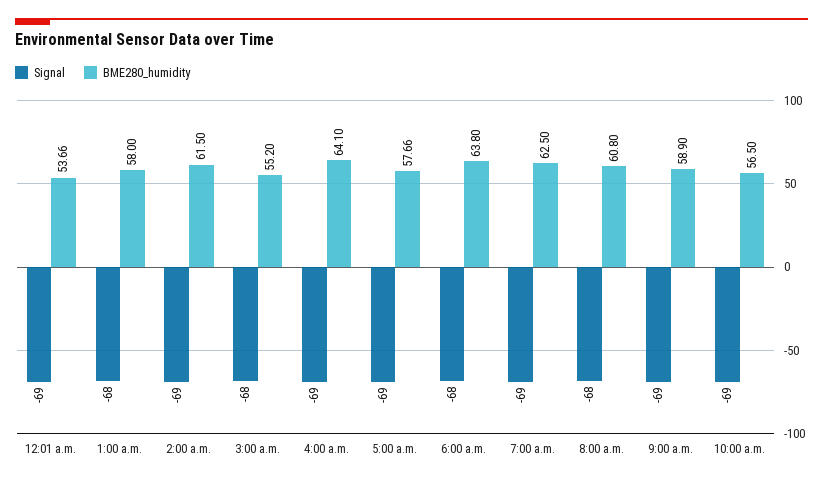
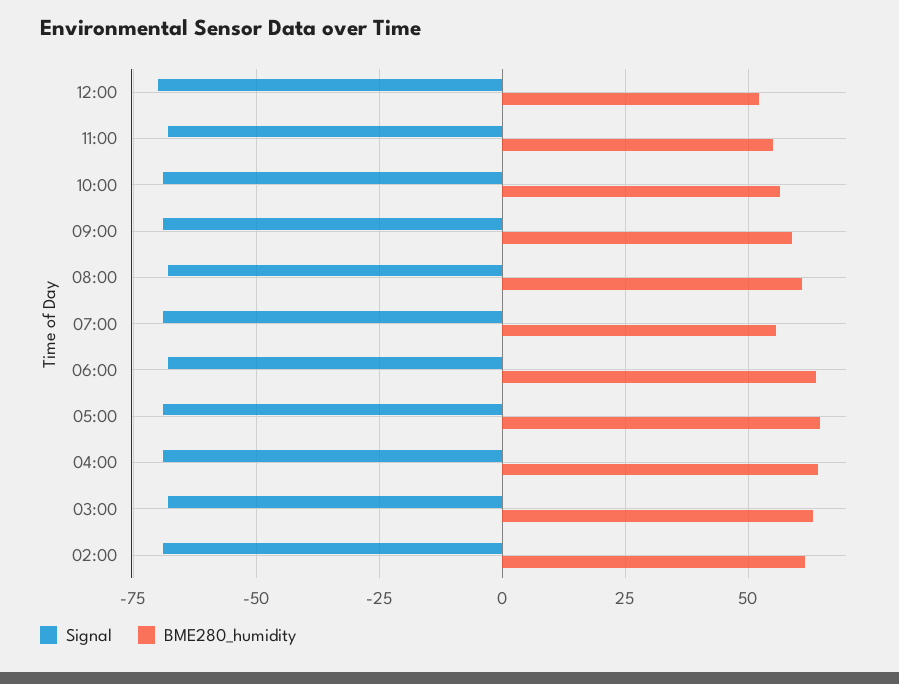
Signal, 12:01 a.m.: -69 -> none
BME280_humidity, 12:01 a.m.: 53.66 -> none
Signal, 1:00 a.m.: -68 -> none
BME280_humidity, 1:00 a.m.: 58 -> none
BME280_humidity, 3:00 a.m.: 55.2 -> 62.5
BME280_humidity, 5:00 a.m.: 57.66 -> 65
BME280_humidity, 7:00 a.m.: 62.5 -> 55
Signal, 12:00: none -> -70
BME280_humidity, 12:00: none -> 52.5
Signal, 11:00: none -> -67.5
BME280_humidity, 11:00: none -> 55

